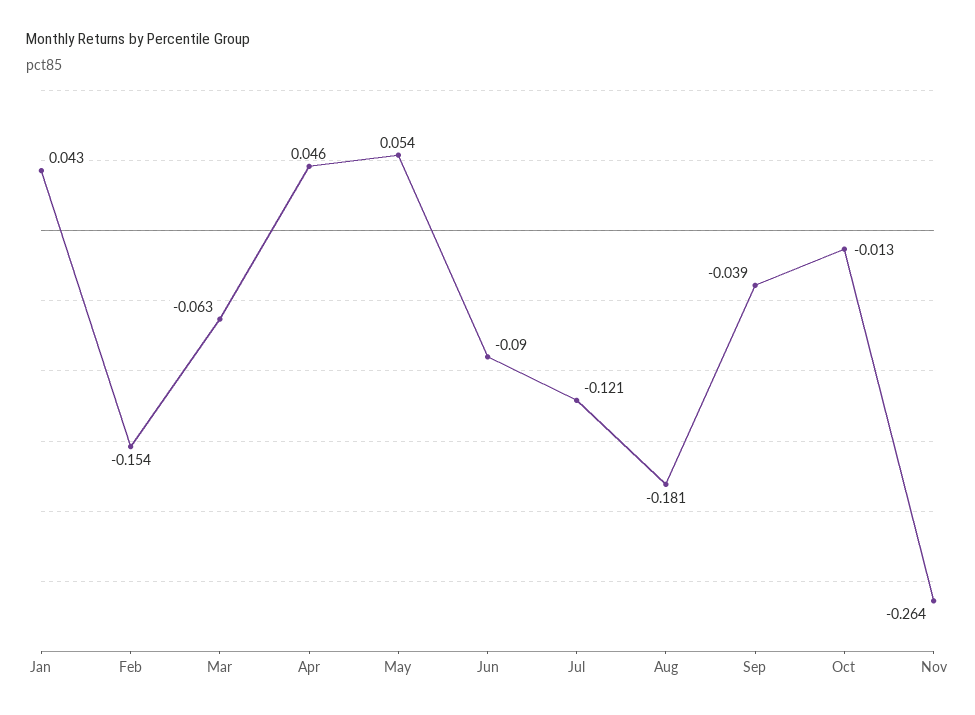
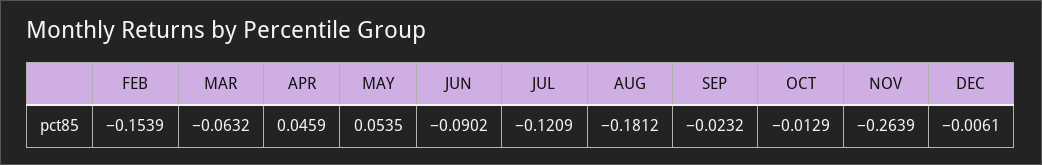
Jan: 0.043 -> none
Sep: -0.039 -> -0.0232
DEC: none -> -0.0061

